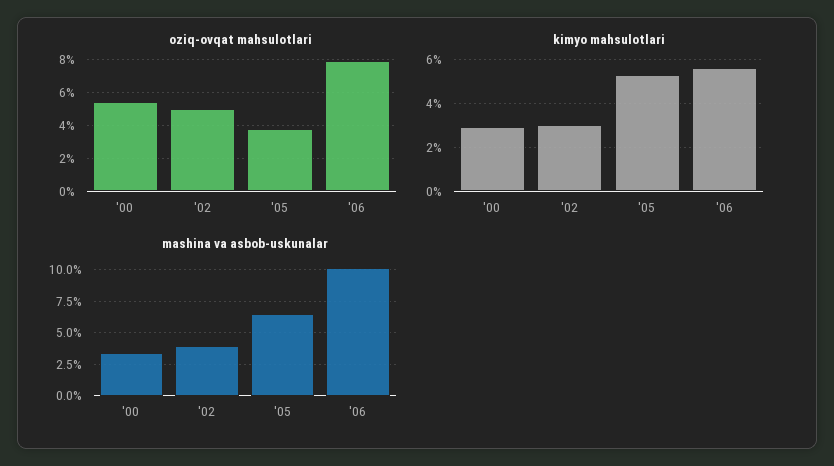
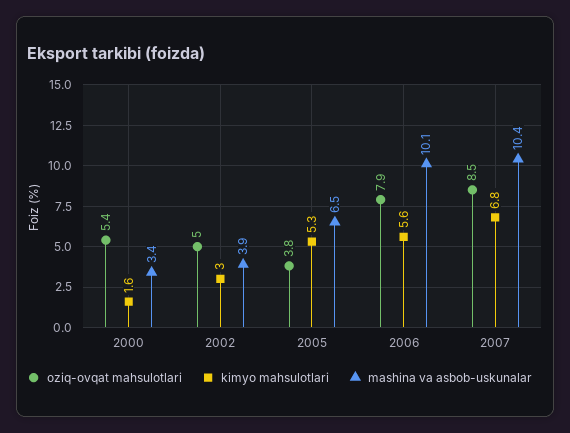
kimyo mahsulotlari, '00: 3 -> 1.6
oziq-ovqat mahsulotlari, 2007: none -> 8.5
kimyo mahsulotlari, 2007: none -> 6.8
mashina va asbob-uskunalar, 2007: none -> 10.4

